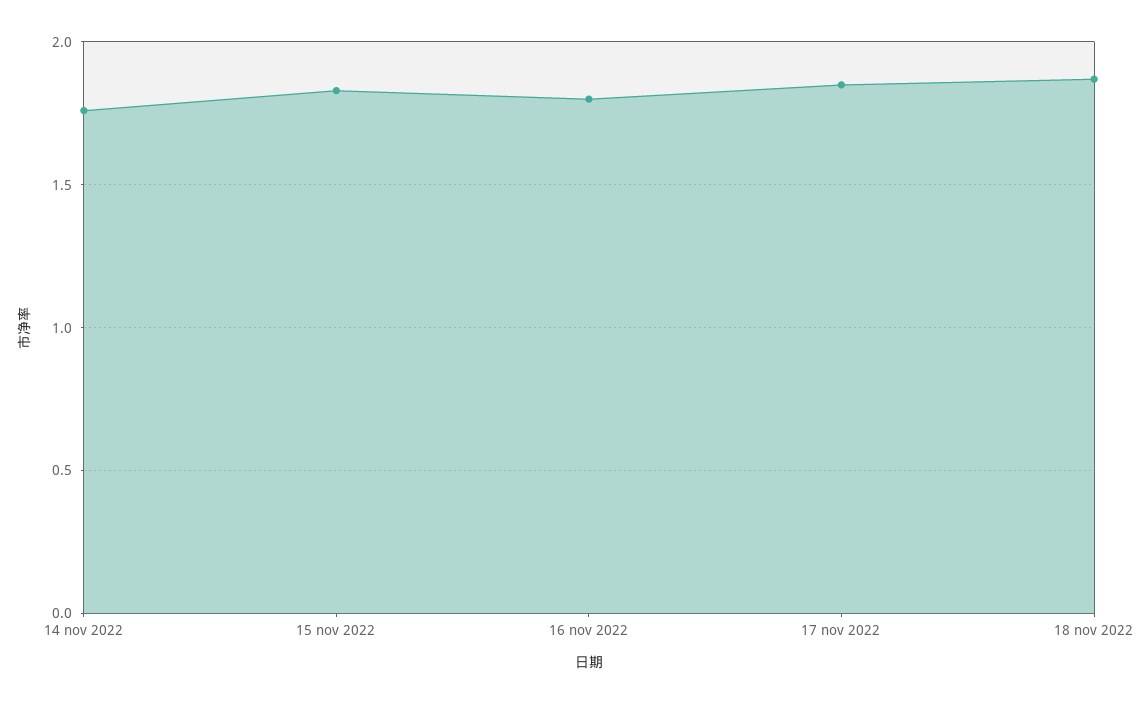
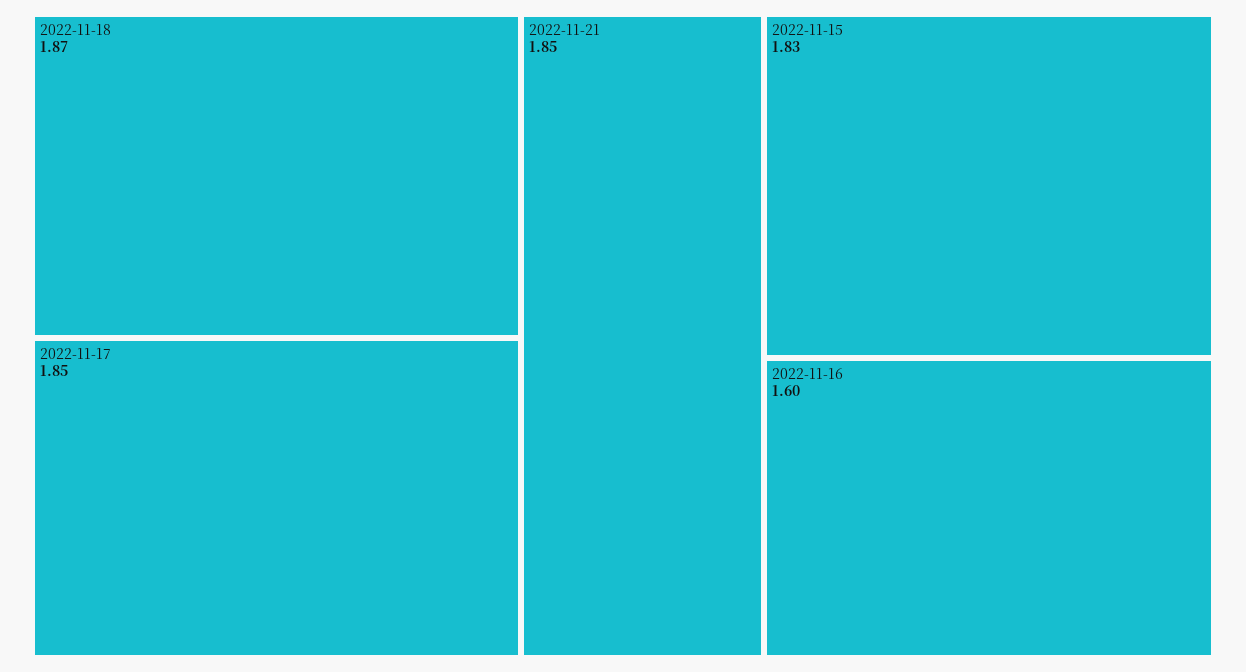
14 nov 2022: 1.75 -> none
16 nov 2022: 1.8 -> 1.6
2022-11-21: none -> 1.85

